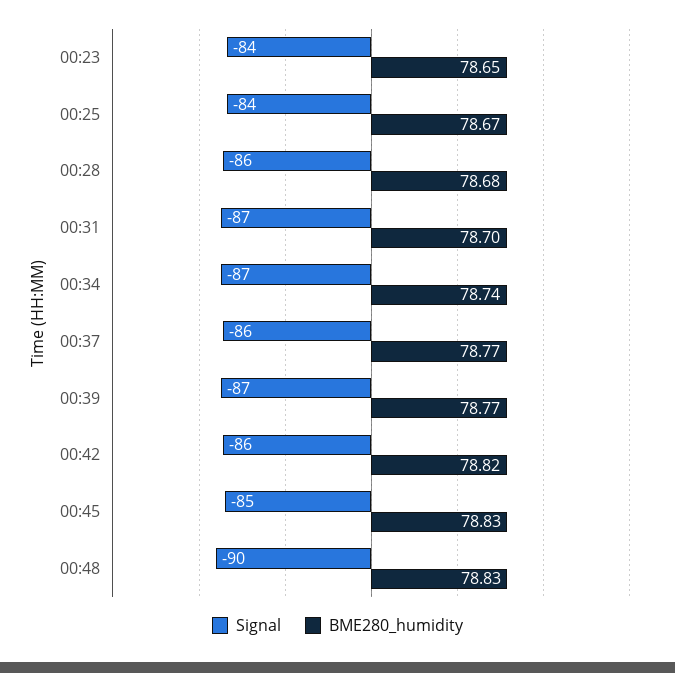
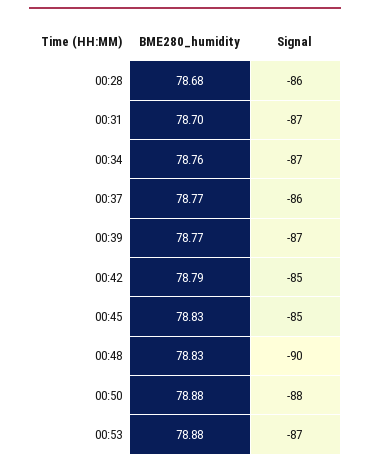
Signal, 00:23: -84 -> none
BME280_humidity, 00:23: 78.65 -> none
Signal, 00:25: -84 -> none
BME280_humidity, 00:25: 78.67 -> none
BME280_humidity, 00:34: 78.74 -> 78.76
Signal, 00:42: -86 -> -85
BME280_humidity, 00:42: 78.82 -> 78.79
BME280_humidity, 00:50: none -> 78.88
Signal, 00:50: none -> -88
BME280_humidity, 00:53: none -> 78.88
Signal, 00:53: none -> -87

